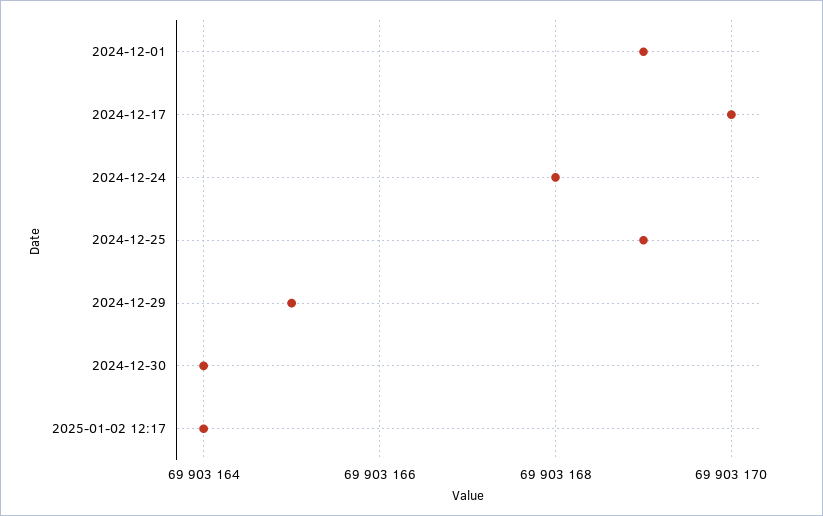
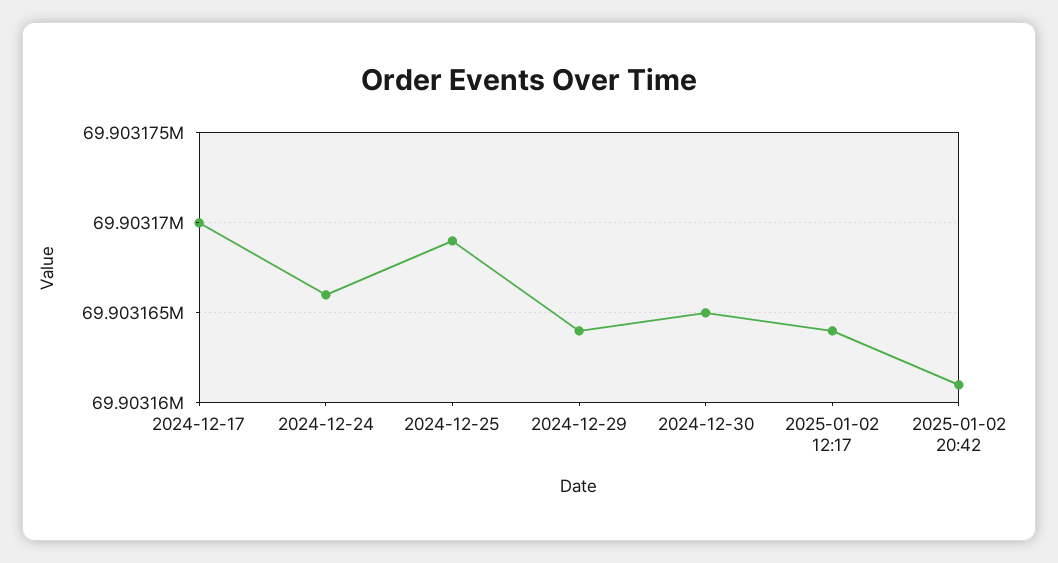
2024-12-01: 69903169 -> none
2024-12-24: 69903168 -> 69903166
2024-12-29: 69903165 -> 69903164
2024-12-30: 69903164 -> 69903165
2025-01-02 20:42: none -> 69903161

